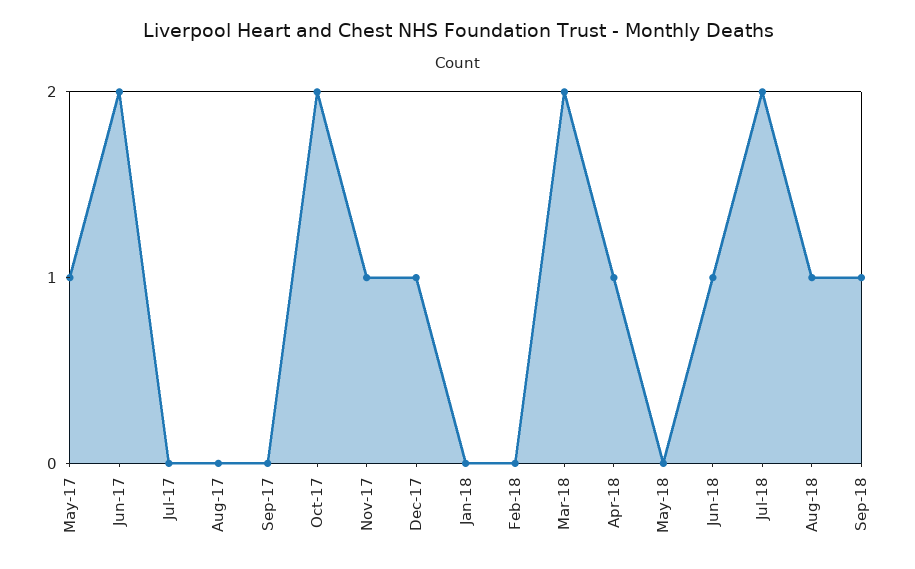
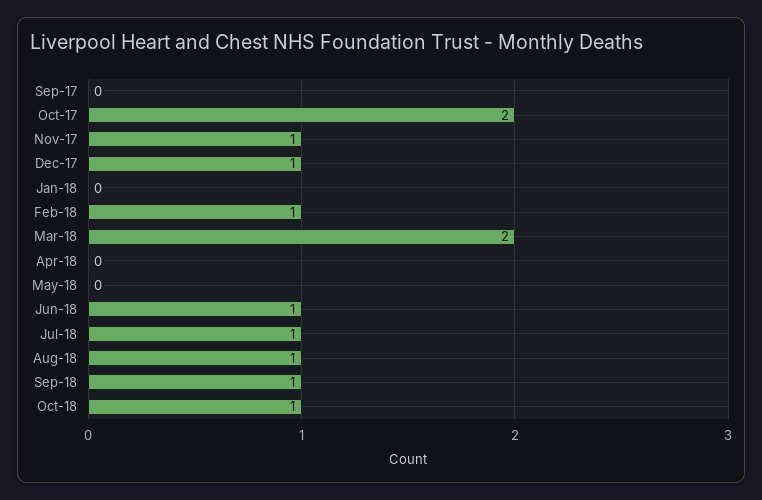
May-17: 1 -> none
Jun-17: 2 -> none
Jul-17: 0 -> none
Aug-17: 0 -> none
Feb-18: 0 -> 1
Apr-18: 1 -> 0
Jul-18: 2 -> 1
Oct-18: none -> 1

